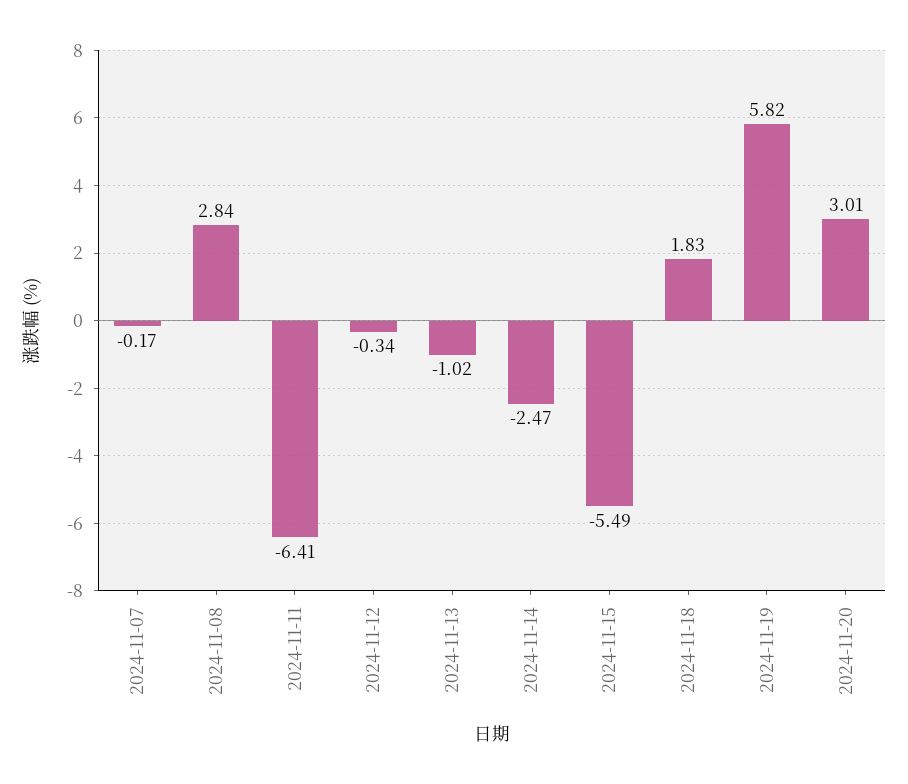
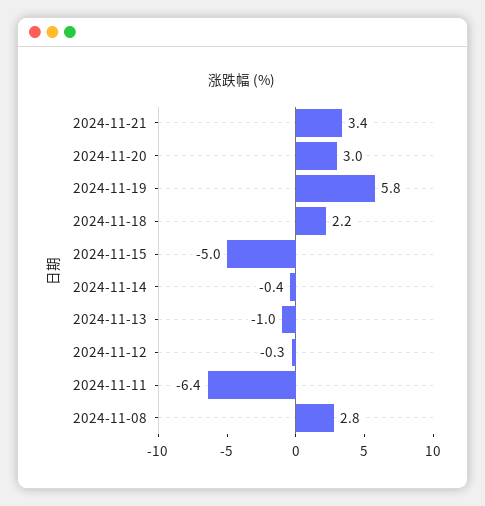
2024-11-07: -0.17 -> none
2024-11-14: -2.47 -> -0.4
2024-11-15: -5.49 -> -5
2024-11-18: 1.83 -> 2.2
2024-11-21: none -> 3.4

